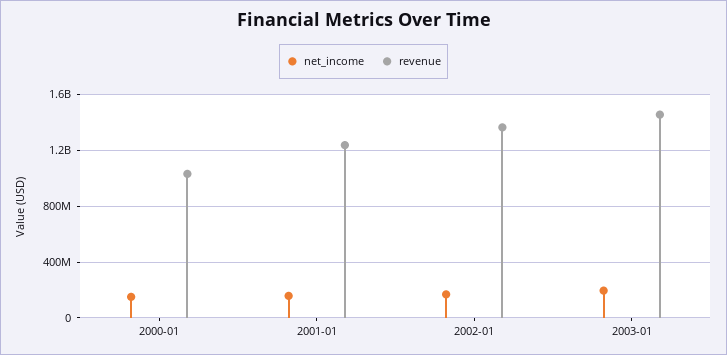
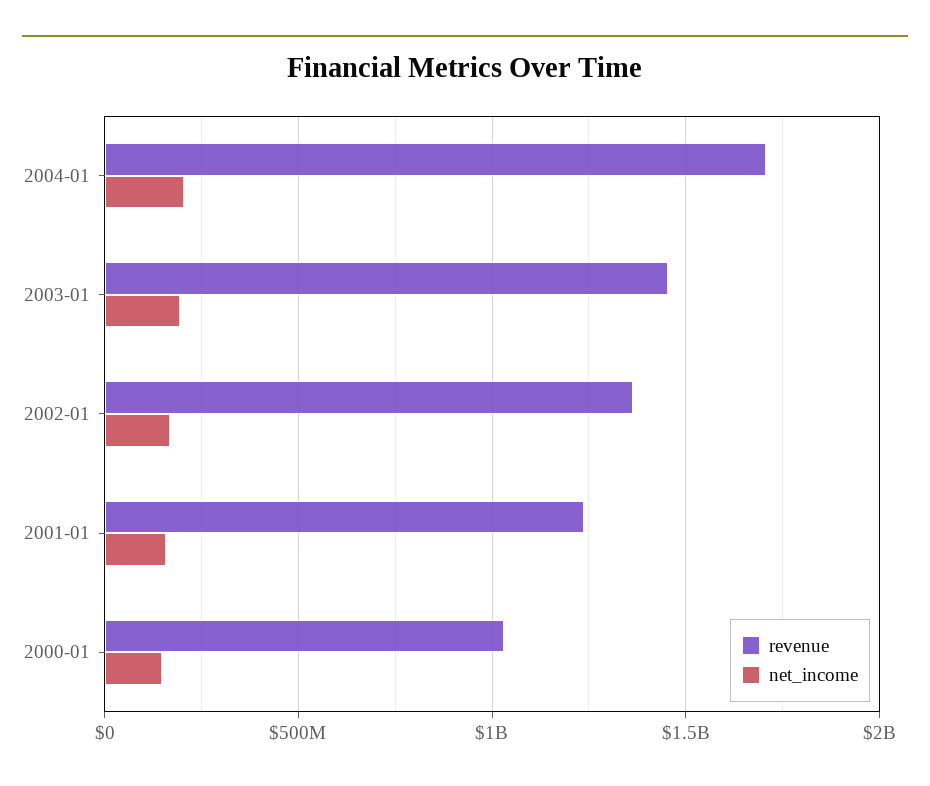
revenue, 2004-01: none -> 1700000000
net_income, 2004-01: none -> 200000000

